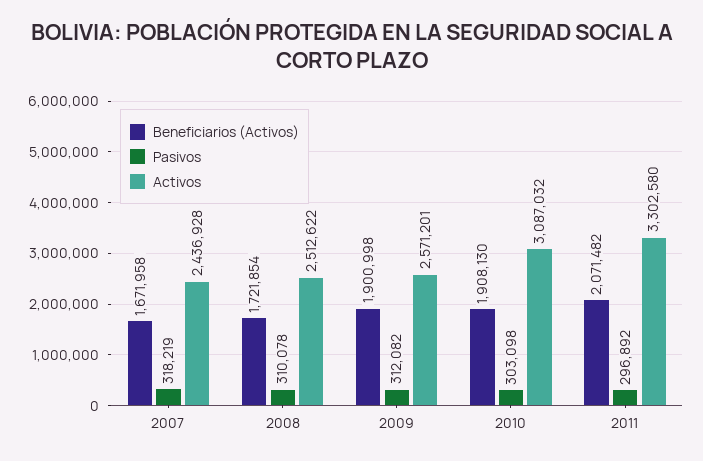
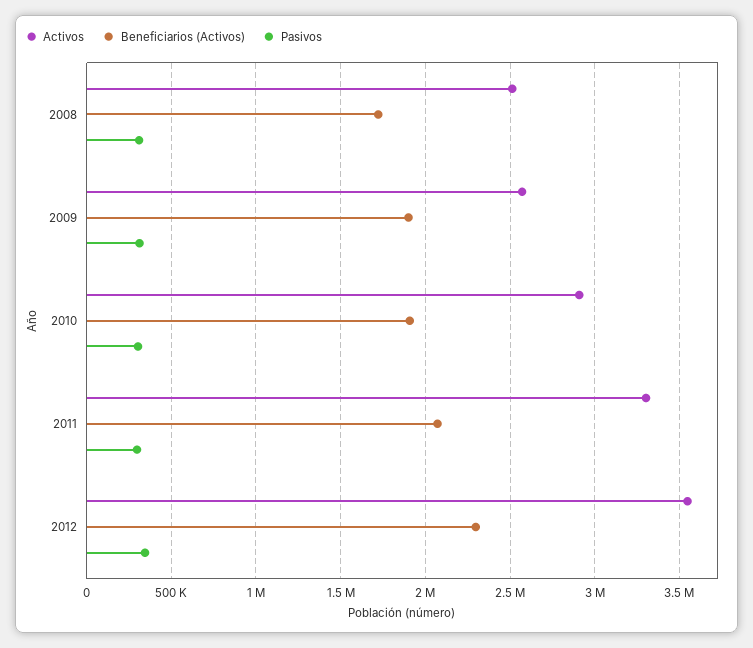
Beneficiarios (Activos), 2007: 1671958 -> none
Pasivos, 2007: 318219 -> none
Activos, 2007: 2436928 -> none
Activos, 2010: 3087032 -> 2900000
Activos, 2012: none -> 3550000
Beneficiarios (Activos), 2012: none -> 2300000
Pasivos, 2012: none -> 350000

